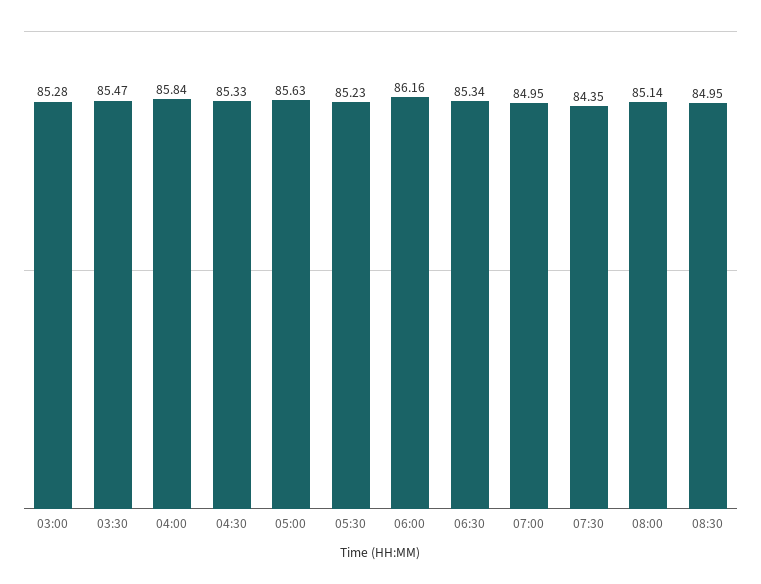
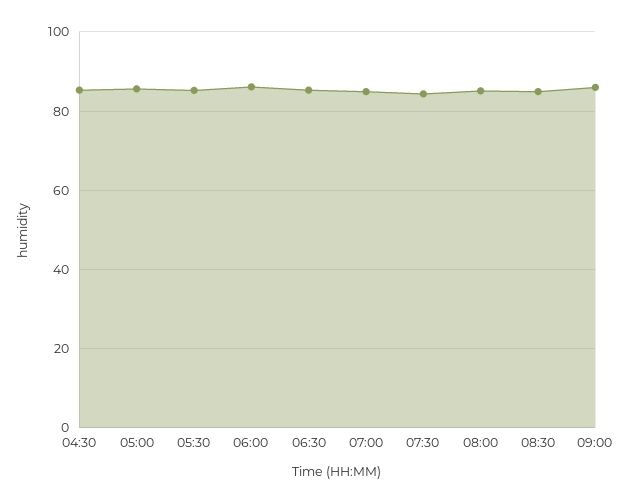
03:00: 85.28 -> none
03:30: 85.47 -> none
04:00: 85.84 -> none
09:00: none -> 86

